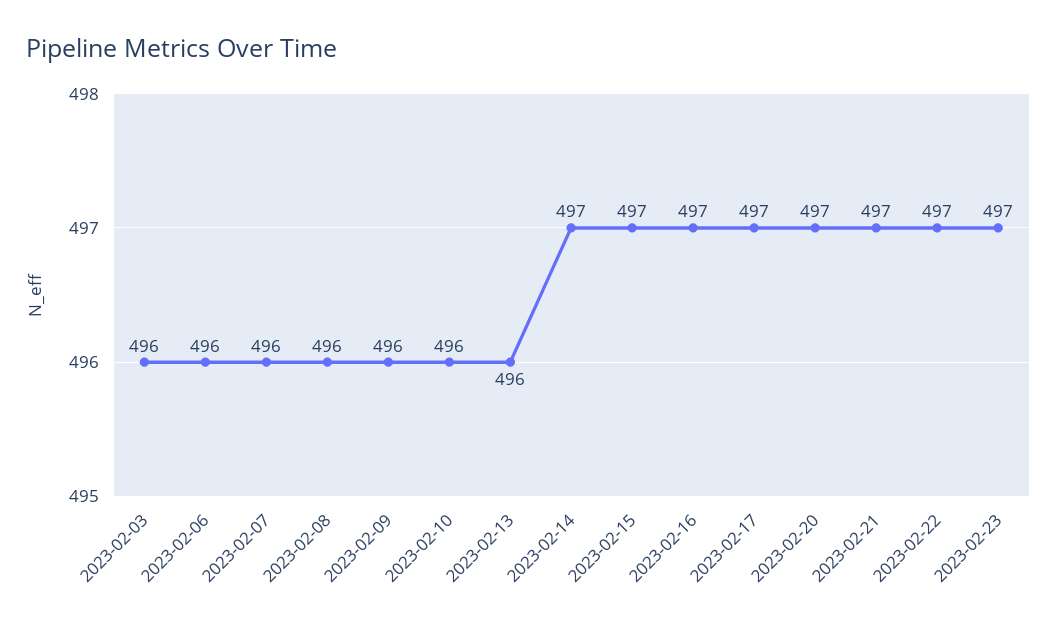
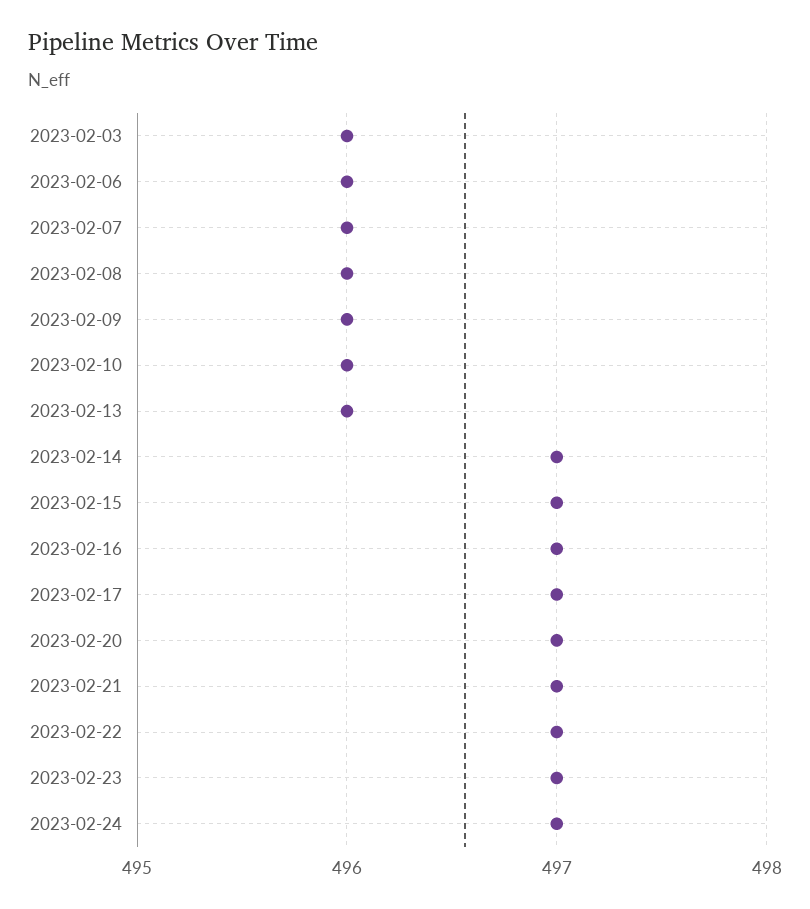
2023-02-24: none -> 497

